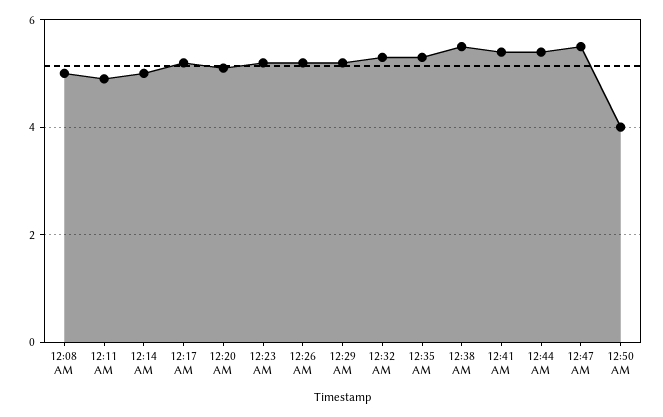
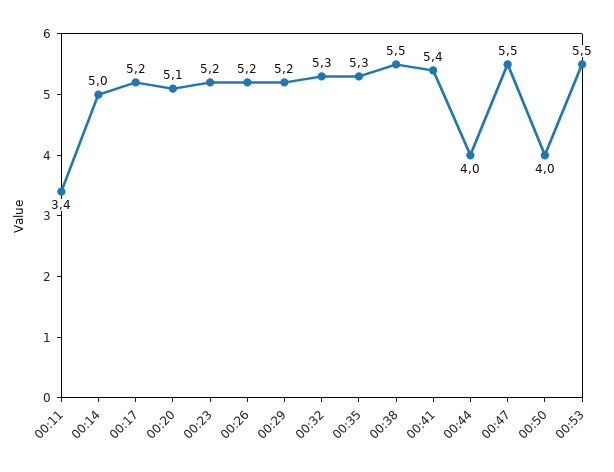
12:08 AM: 5 -> none
12:11 AM: 5 -> 3.4
12:44 AM: 5.5 -> 4
00:53: none -> 5.5

